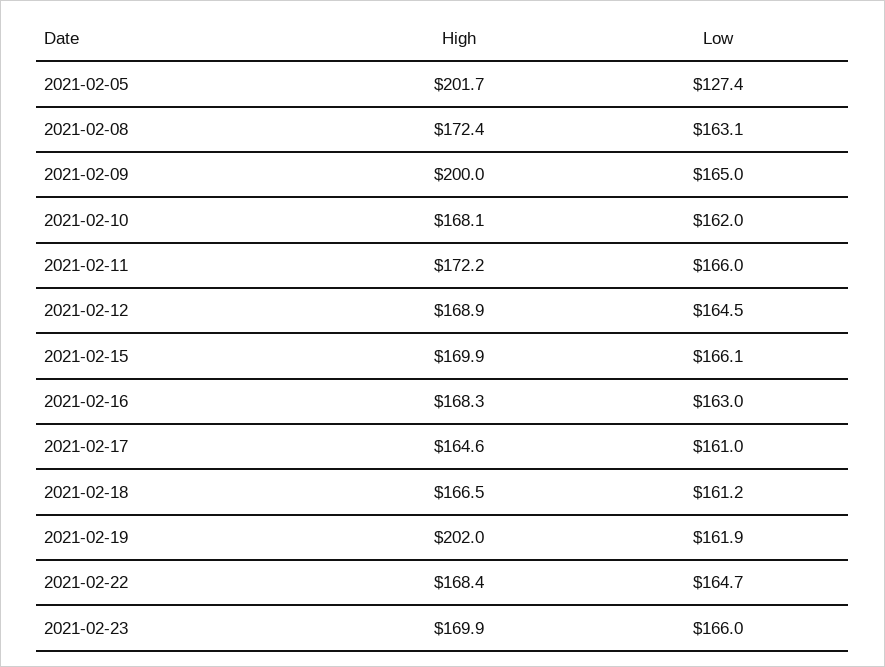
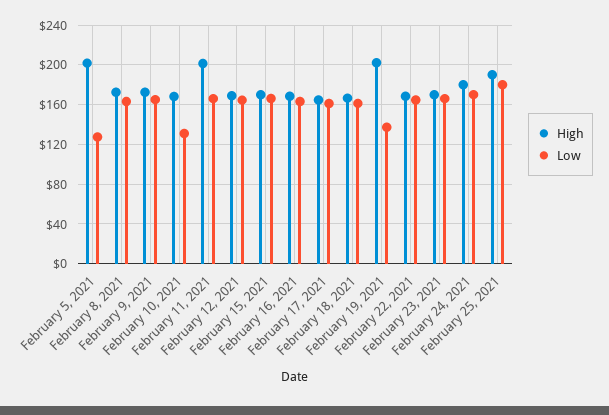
High, 2021-02-09: 200 -> 170
Low, 2021-02-10: 162 -> 130
High, 2021-02-11: 172.2 -> 200
Low, 2021-02-19: 161.9 -> 140
High, February 24, 2021: none -> 180
Low, February 24, 2021: none -> 170
High, February 25, 2021: none -> 190
Low, February 25, 2021: none -> 180

